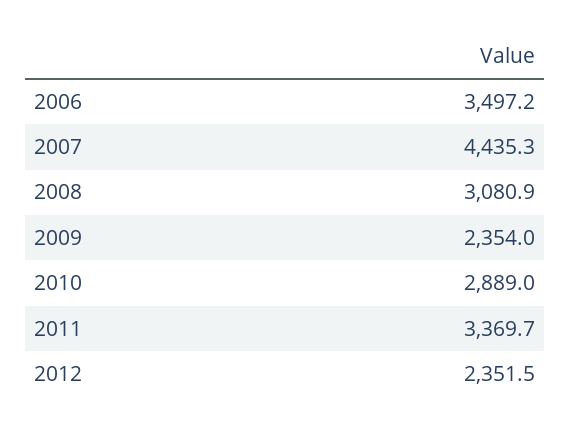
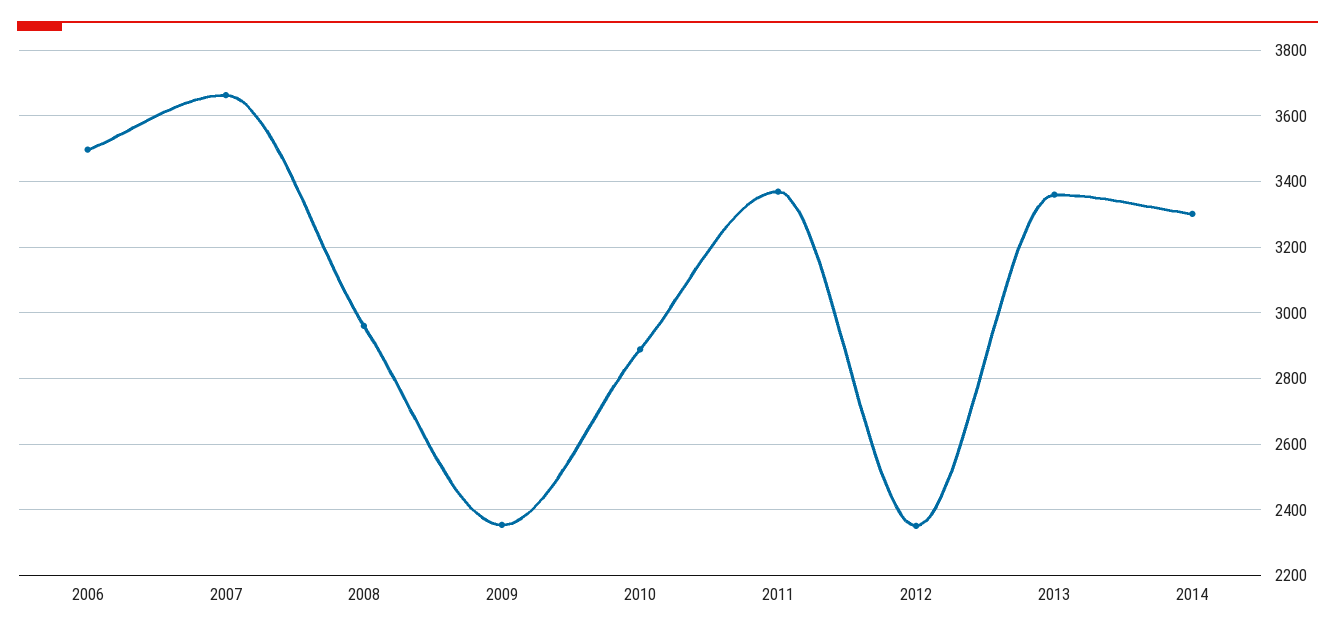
2007: 4435.3 -> 3660
2008: 3080.9 -> 2960
2013: none -> 3360
2014: none -> 3300

